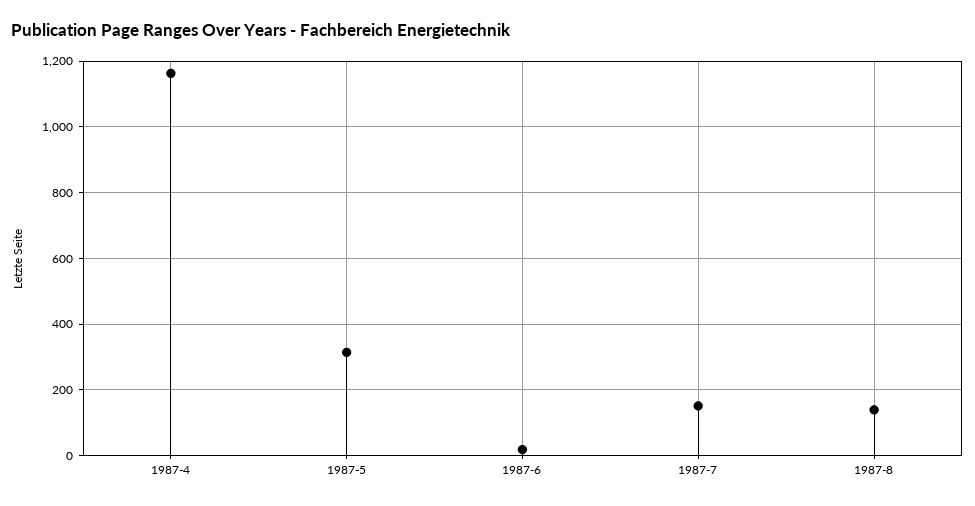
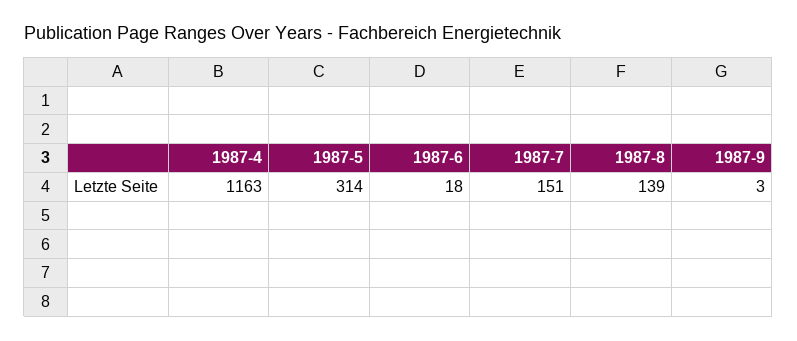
1987-9: none -> 3

